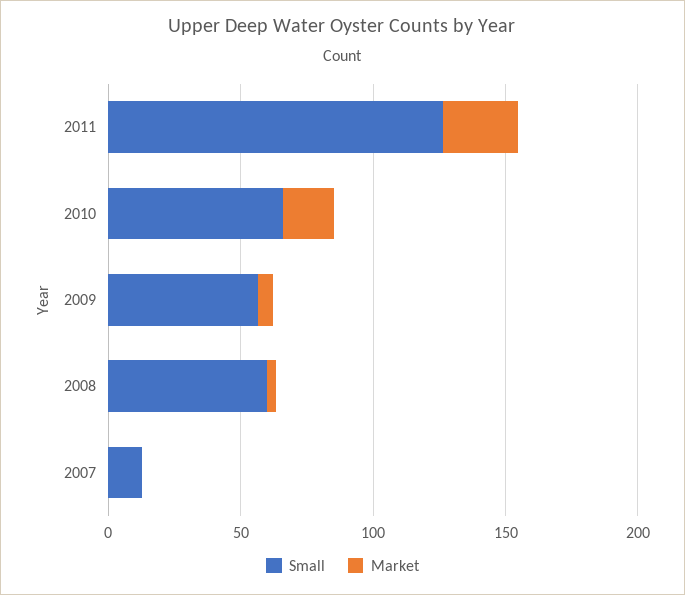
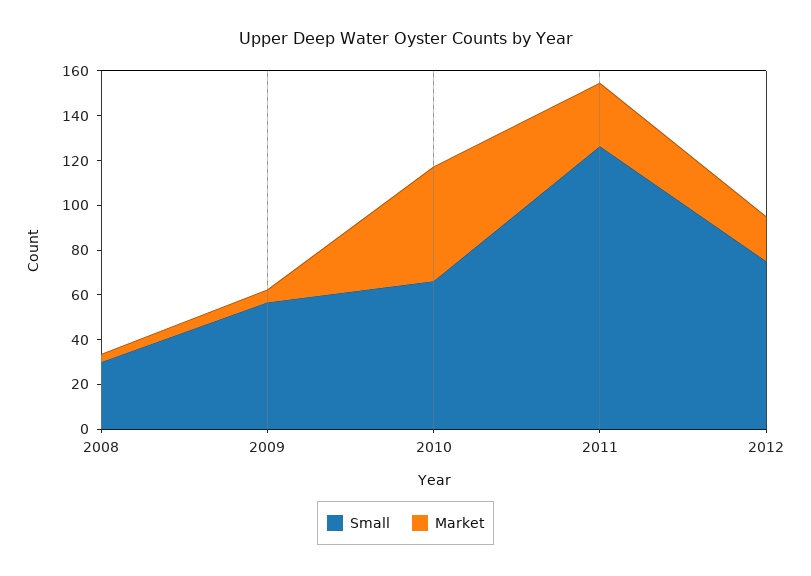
Market, 2010: 20 -> 50
Small, 2008: 60 -> 30
Small, 2007: 10 -> none
Market, 2007: 0 -> none
Small, 2012: none -> 75
Market, 2012: none -> 20

